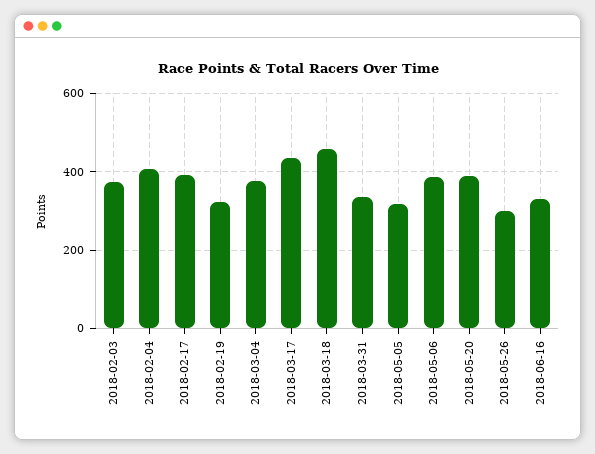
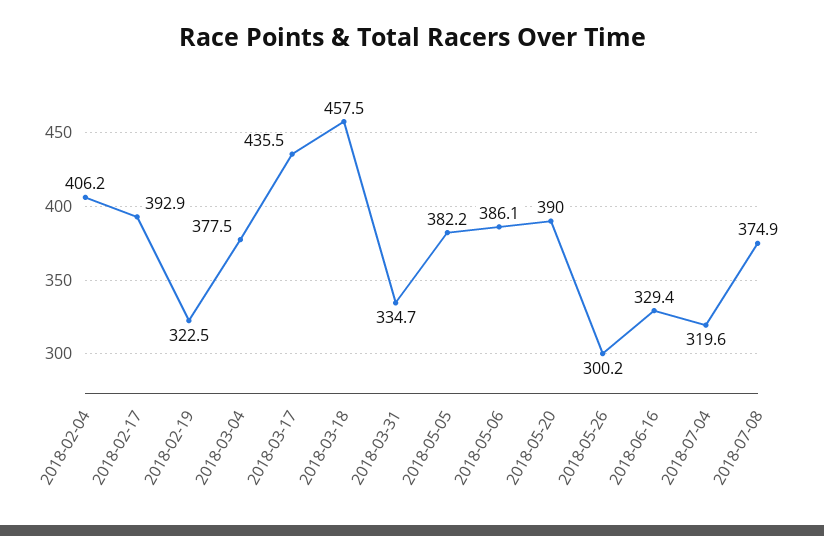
2018-02-03: 380 -> none
2018-05-05: 320 -> 382.2
2018-07-04: none -> 319.6
2018-07-08: none -> 374.9

